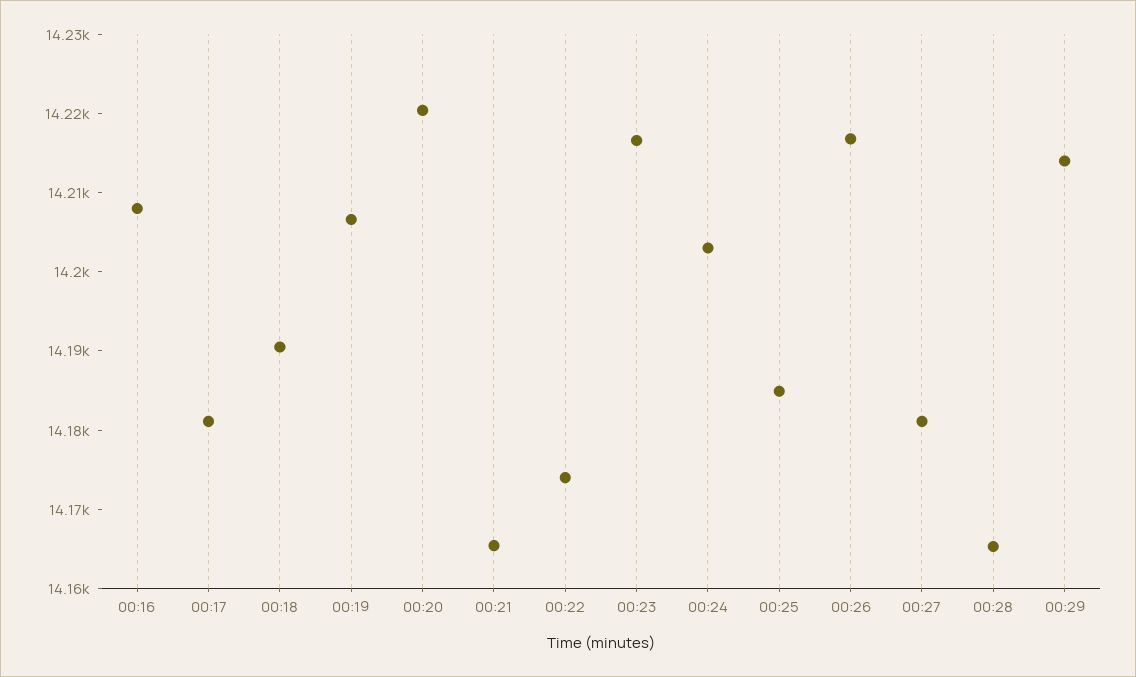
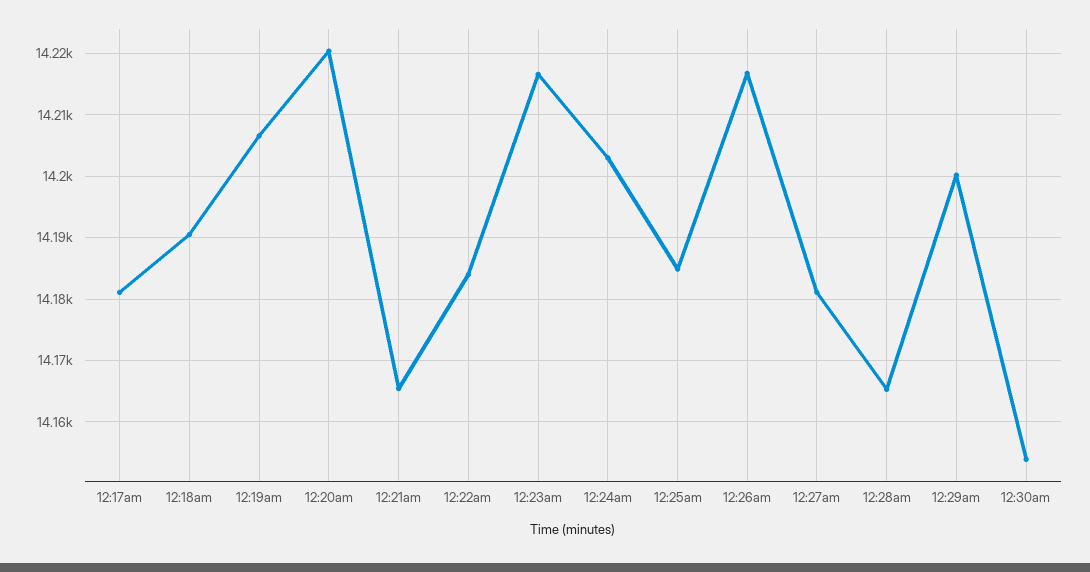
00:16: 14208 -> none
00:22: 14174 -> 14184
00:29: 14214 -> 14200
12:30am: none -> 14154

